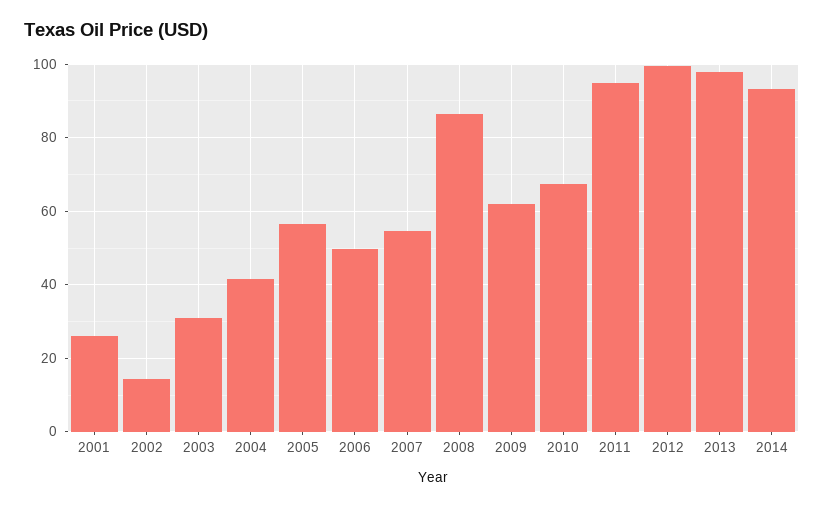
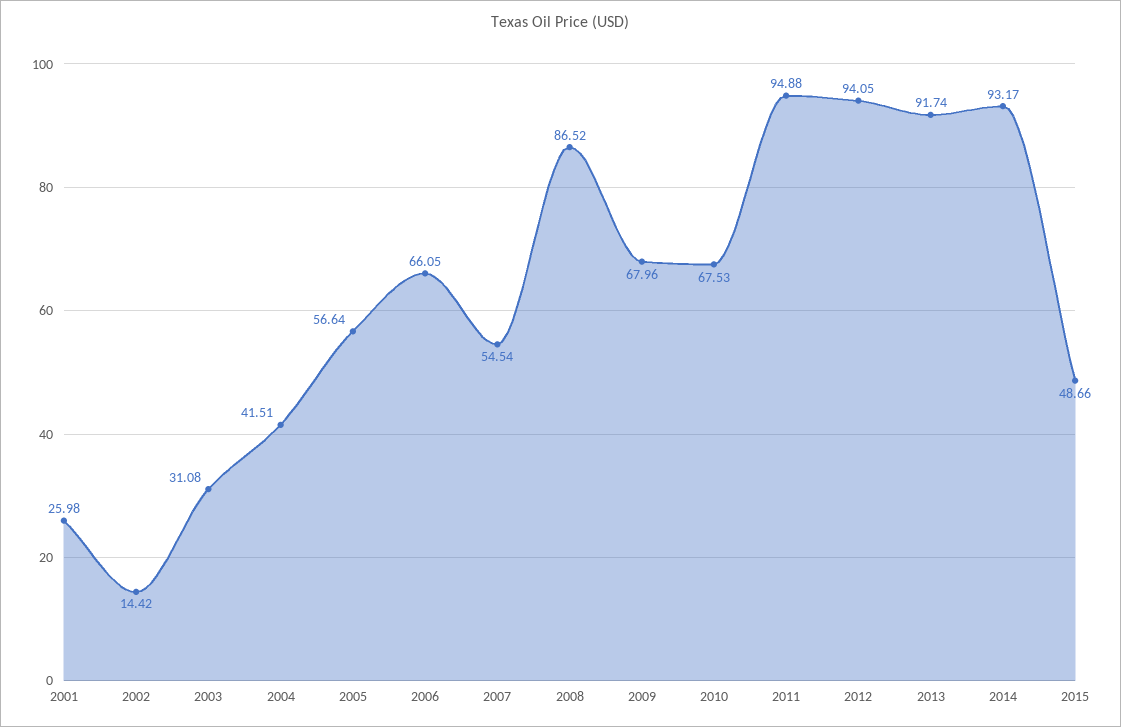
2006: 50 -> 66.05
2009: 62 -> 67.96
2012: 100 -> 94.05
2013: 98 -> 91.74
2015: none -> 48.66

